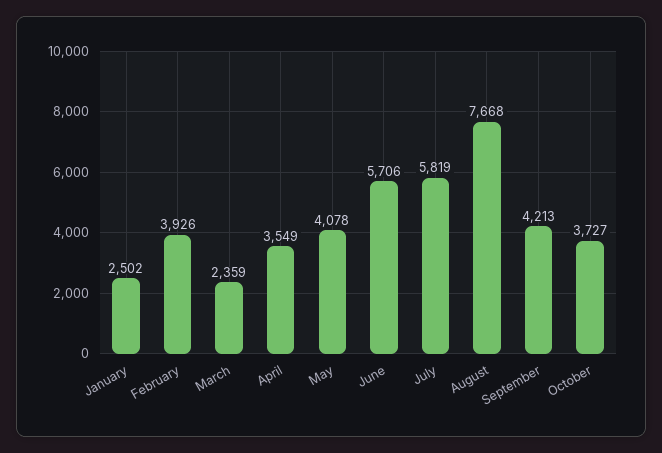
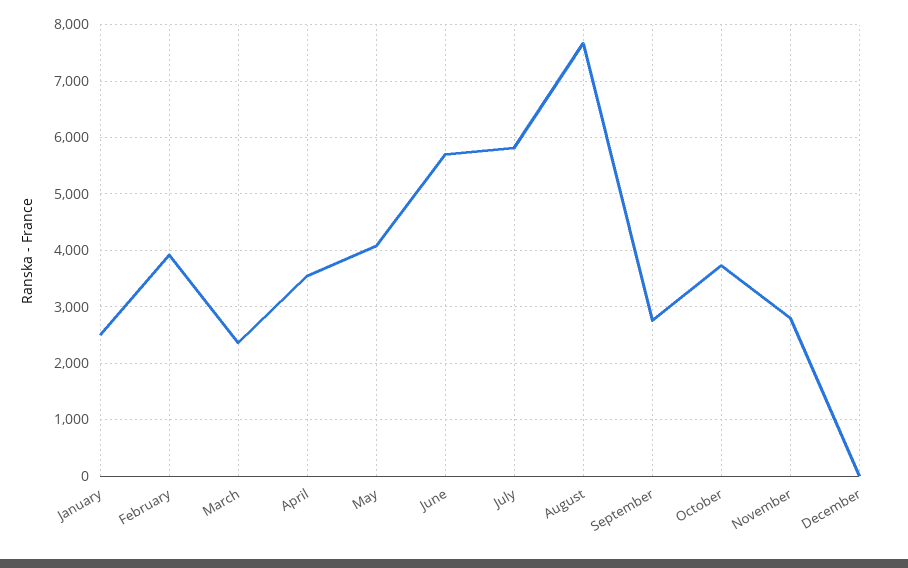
September: 4213 -> 2800
November: none -> 2800
December: none -> 0

